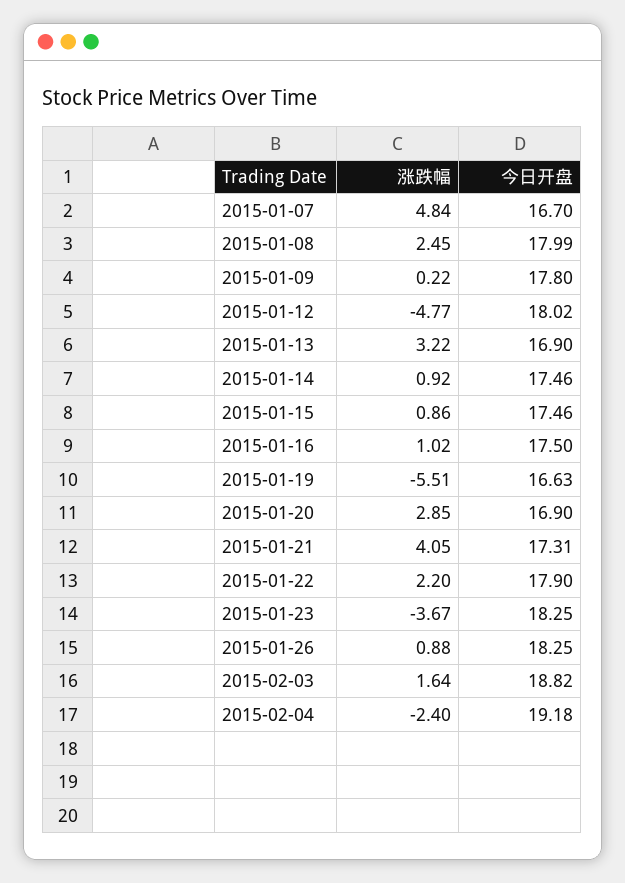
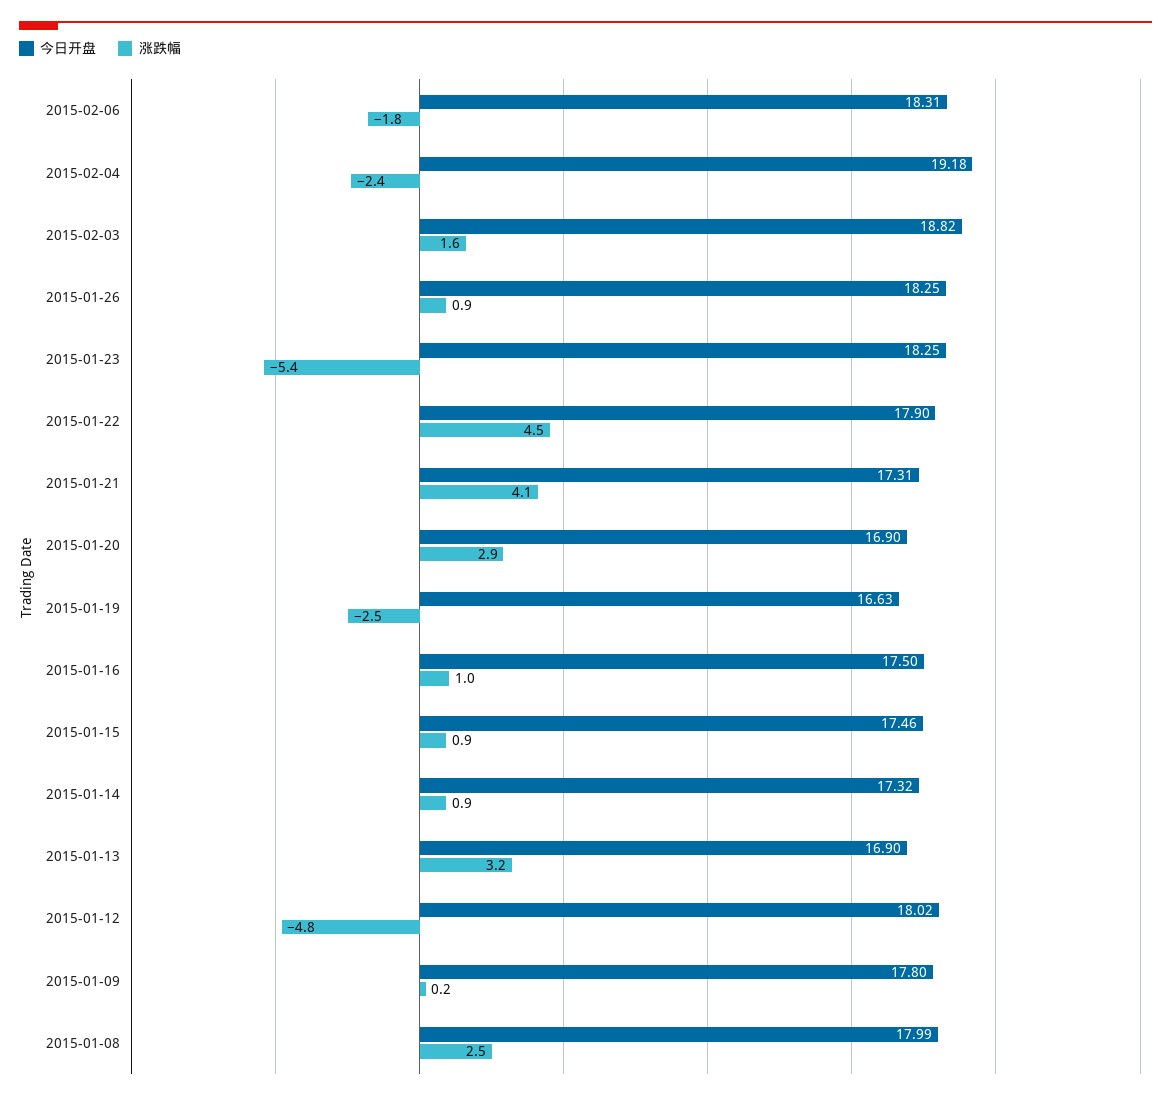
涨跌幅, 2015-01-07: 4.84 -> none
今日开盘, 2015-01-07: 16.7 -> none
今日开盘, 2015-01-14: 17.46 -> 17.32
涨跌幅, 2015-01-19: -5.51 -> -2.5
涨跌幅, 2015-01-22: 2.2 -> 4.5
涨跌幅, 2015-01-23: -3.67 -> -5.4
今日开盘, 2015-02-06: none -> 18.31
涨跌幅, 2015-02-06: none -> -1.8

